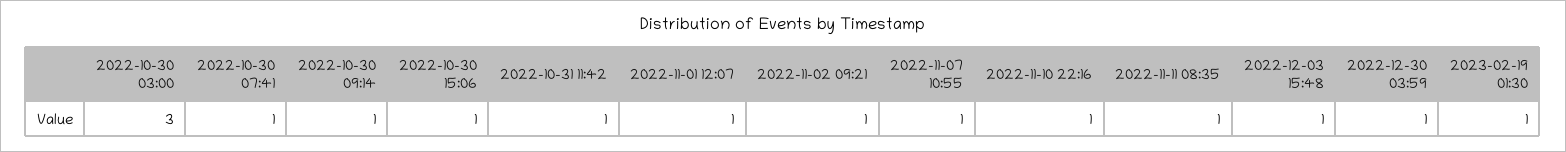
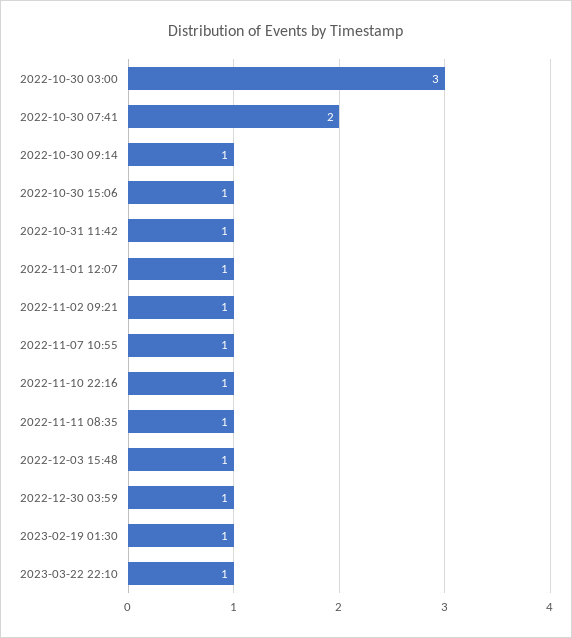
2022-10-30 07:41: 1 -> 2
2023-03-22 22:10: none -> 1

